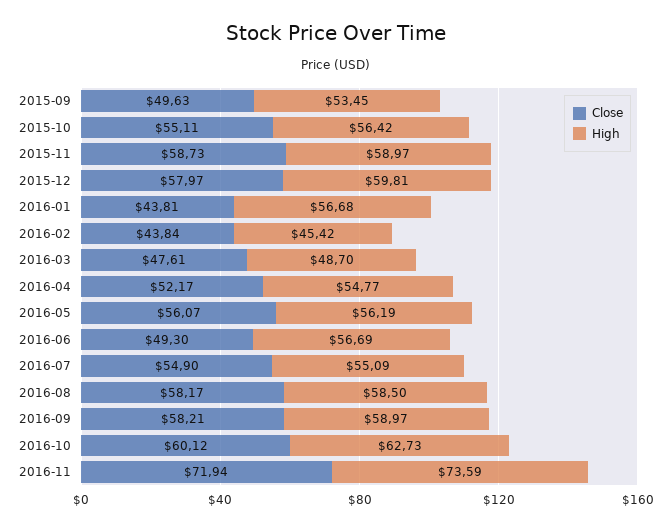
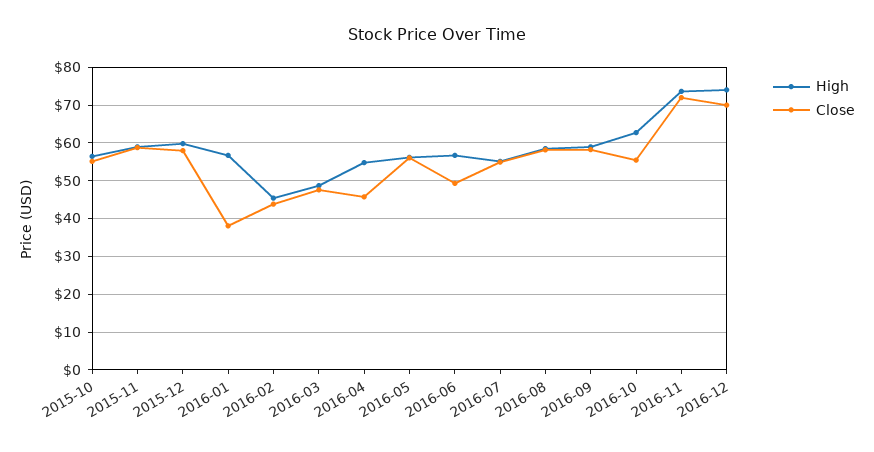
Close, 2015-09: 49.63 -> none
High, 2015-09: 53.45 -> none
Close, 2016-01: 43.81 -> 38
Close, 2016-04: 52.17 -> 46
Close, 2016-10: 60.12 -> 56
High, 2016-12: none -> 74
Close, 2016-12: none -> 70

